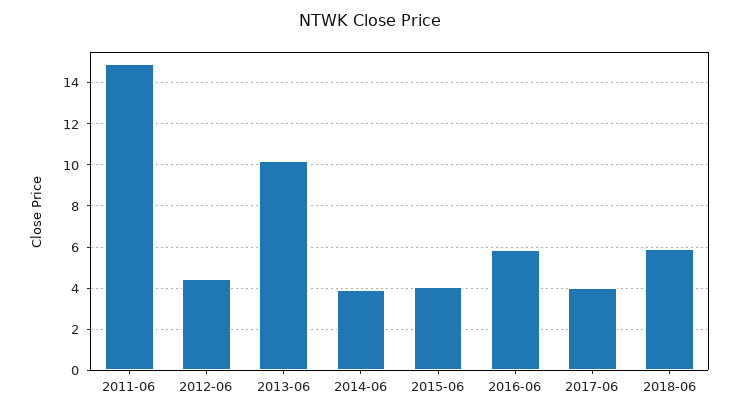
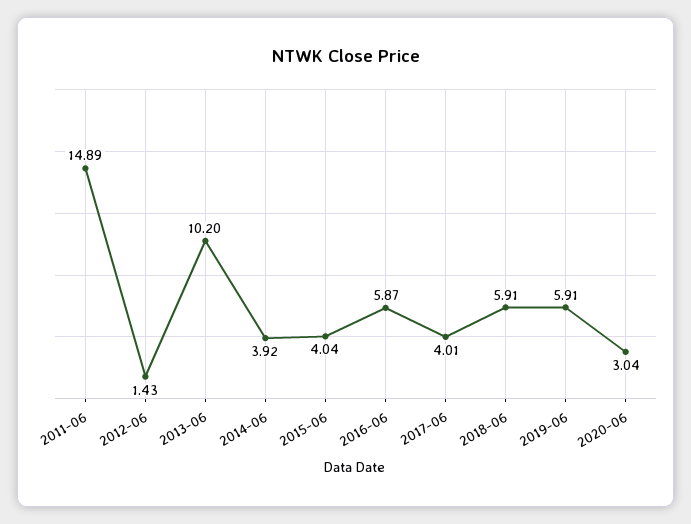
2012-06: 4.5 -> 1.43
2019-06: none -> 5.91
2020-06: none -> 3.04

